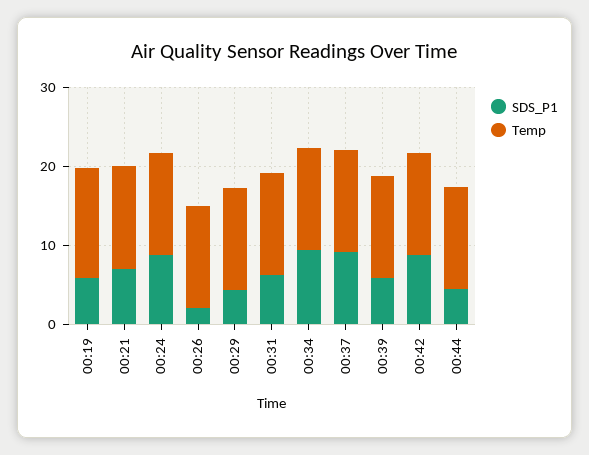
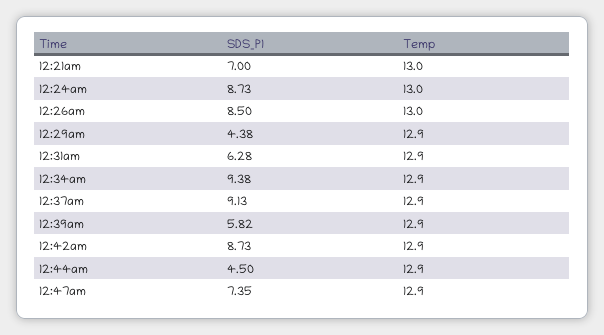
SDS_P1, 00:19: 6 -> none
Temp, 00:19: 14 -> none
SDS_P1, 00:26: 2 -> 8.5
SDS_P1, 12:47am: none -> 7.35
Temp, 12:47am: none -> 12.9

